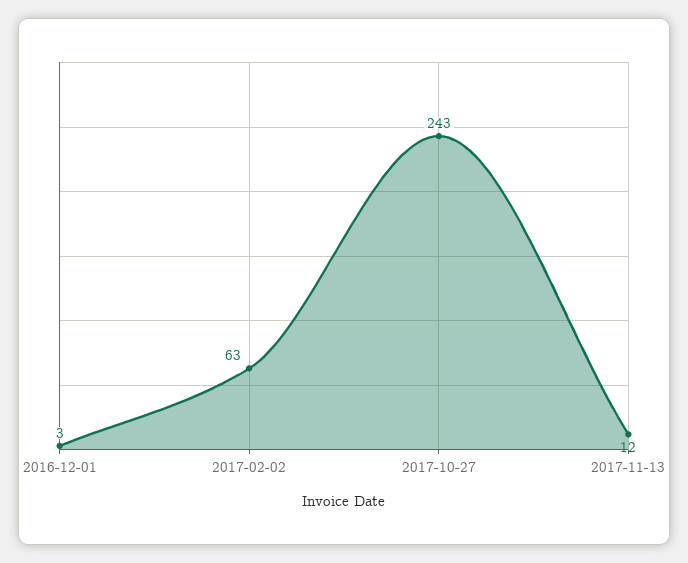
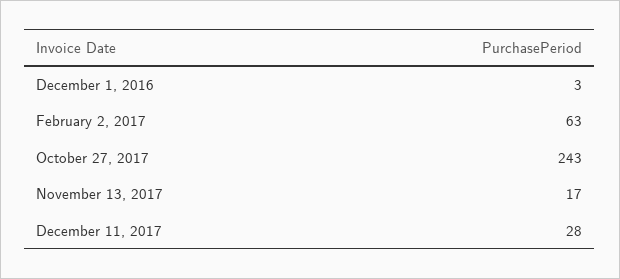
2017-11-13: 12 -> 17
December 11, 2017: none -> 28

